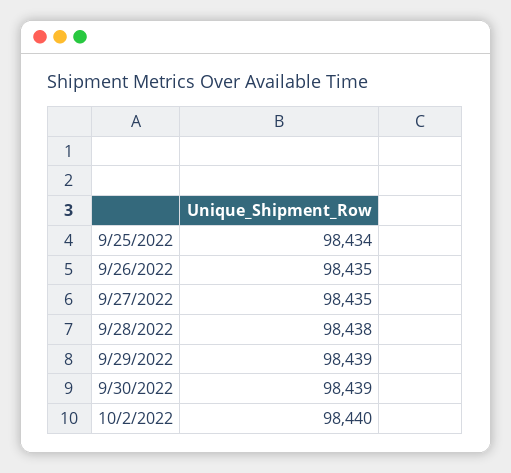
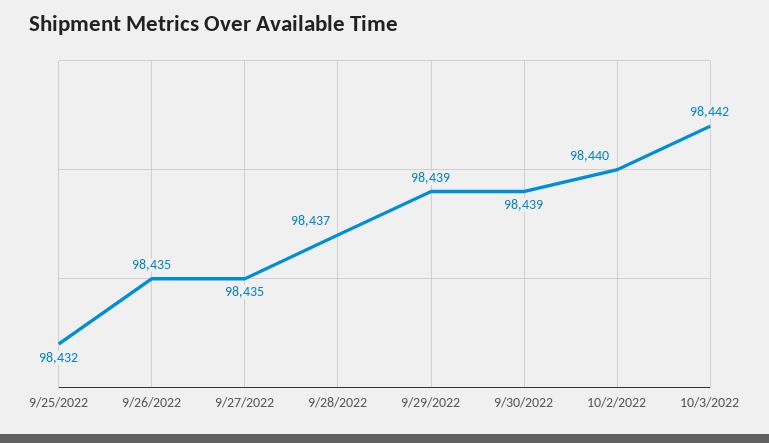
9/25/2022: 98434 -> 98432
9/28/2022: 98438 -> 98437
10/3/2022: none -> 98442

